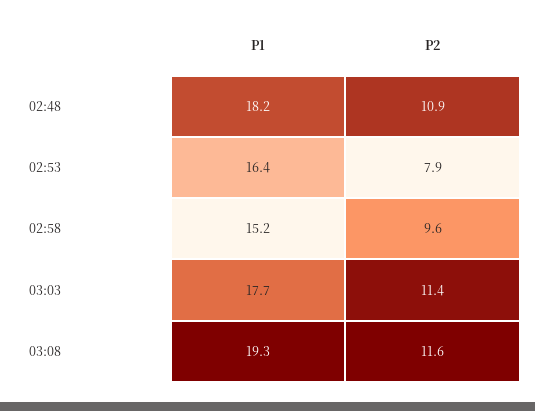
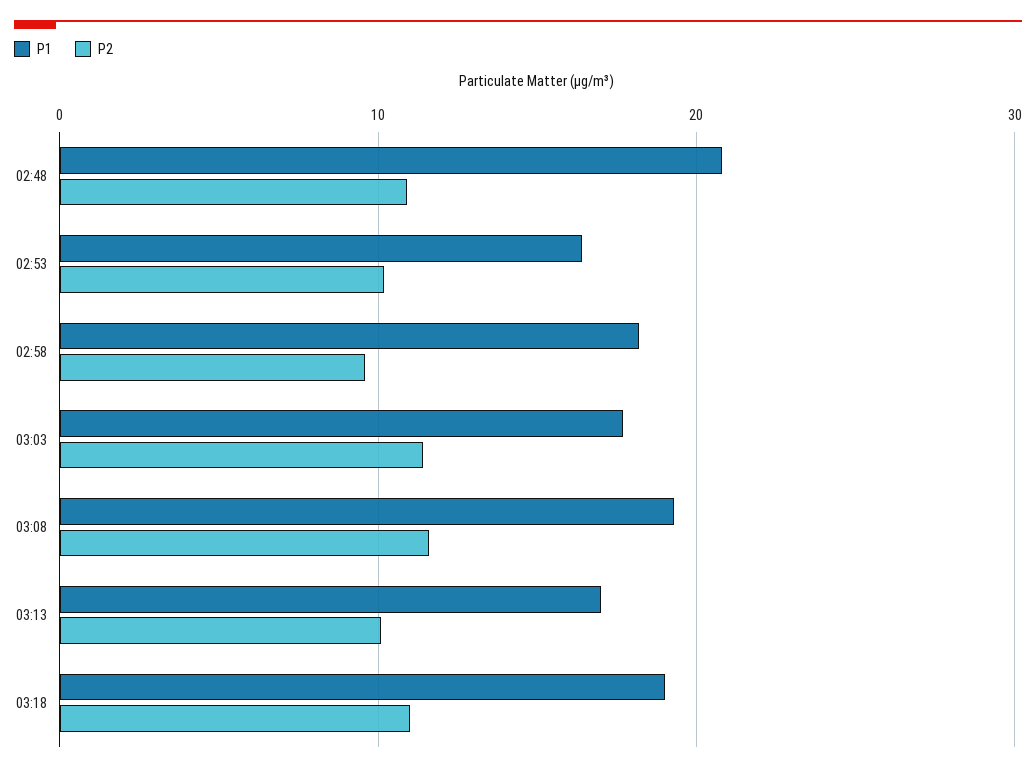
P1, 02:48: 18.2 -> 21
P2, 02:53: 7.9 -> 10
P1, 02:58: 15.2 -> 18
P1, 03:13: none -> 17
P2, 03:13: none -> 10
P1, 03:18: none -> 19
P2, 03:18: none -> 11

